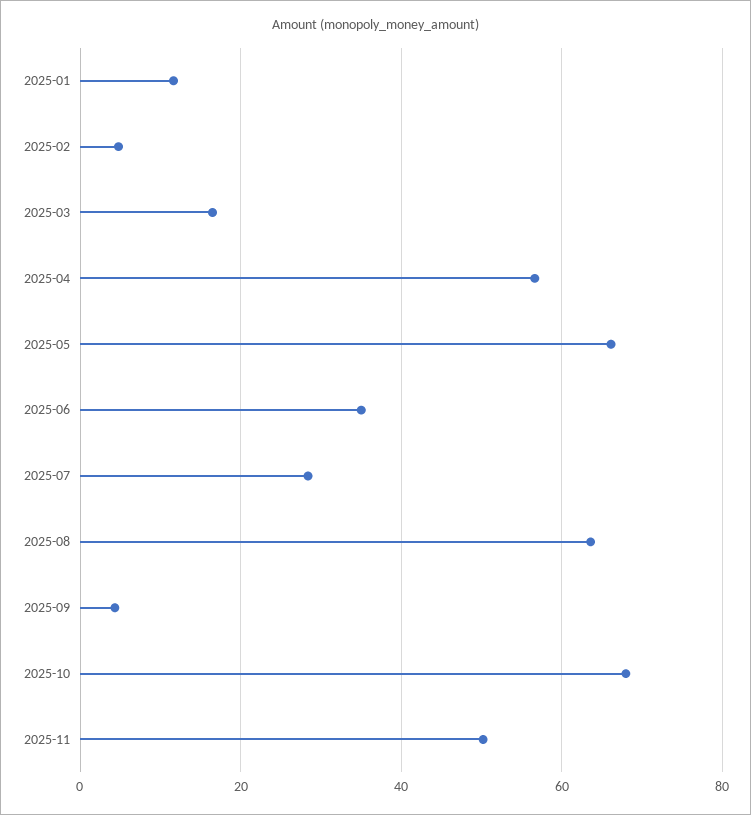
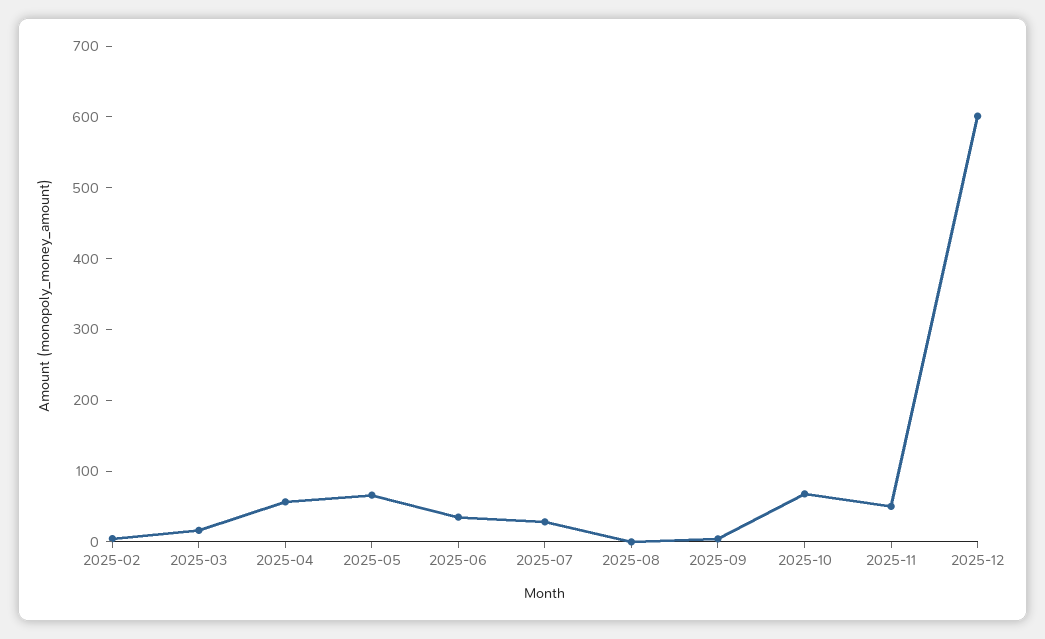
2025-01: 12 -> none
2025-08: 64 -> 0
2025-12: none -> 600

